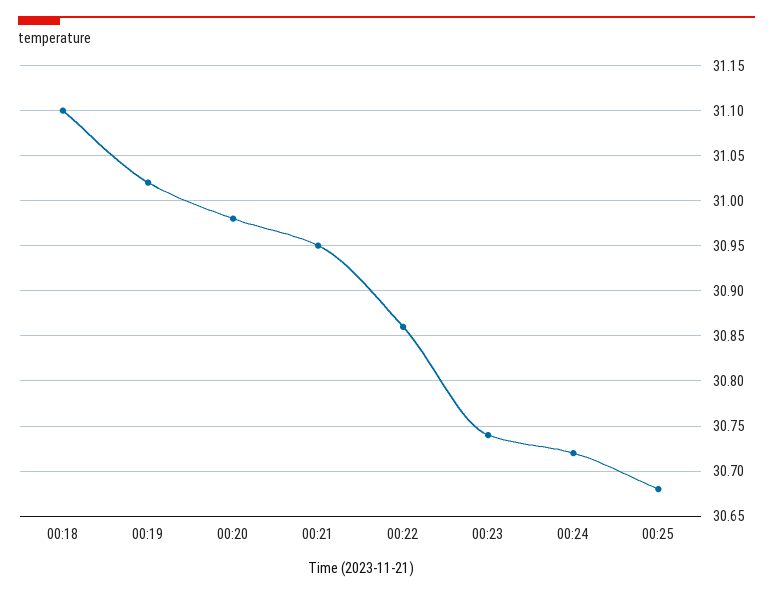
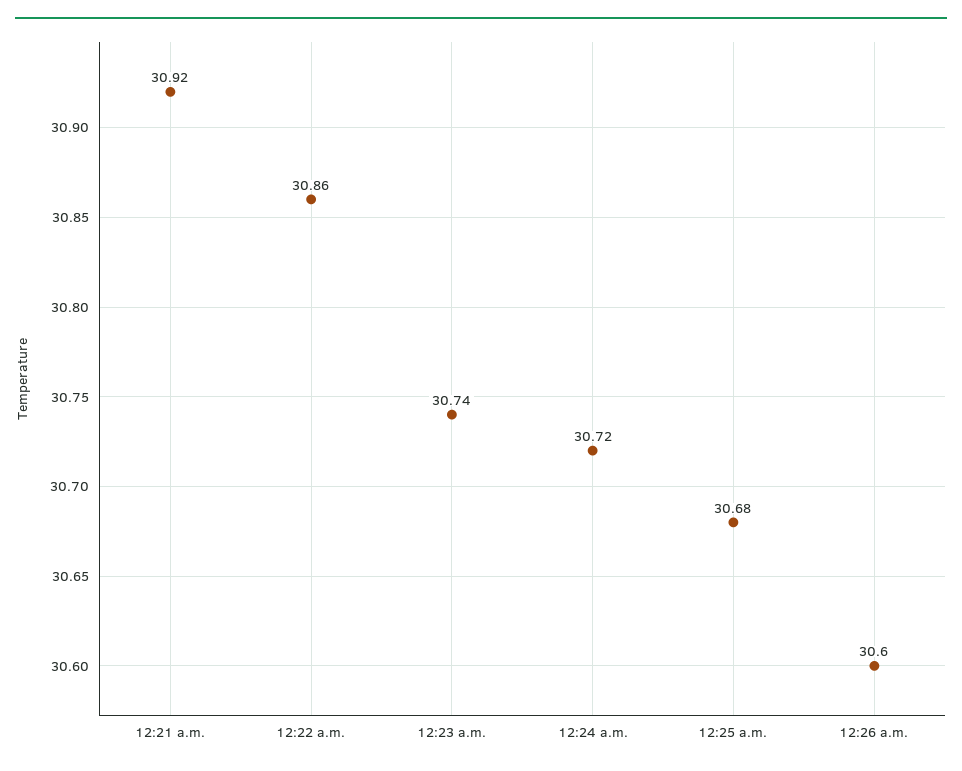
00:18: 31.1 -> none
00:19: 31.02 -> none
00:20: 30.98 -> none
00:21: 30.95 -> 30.92
12:26 a.m.: none -> 30.6

